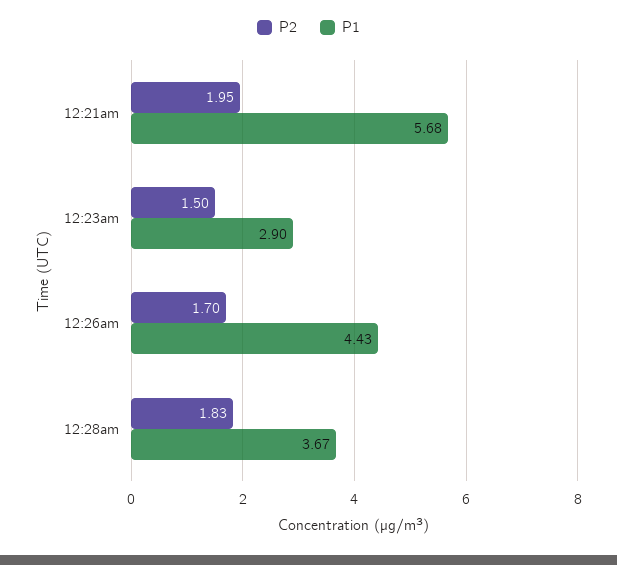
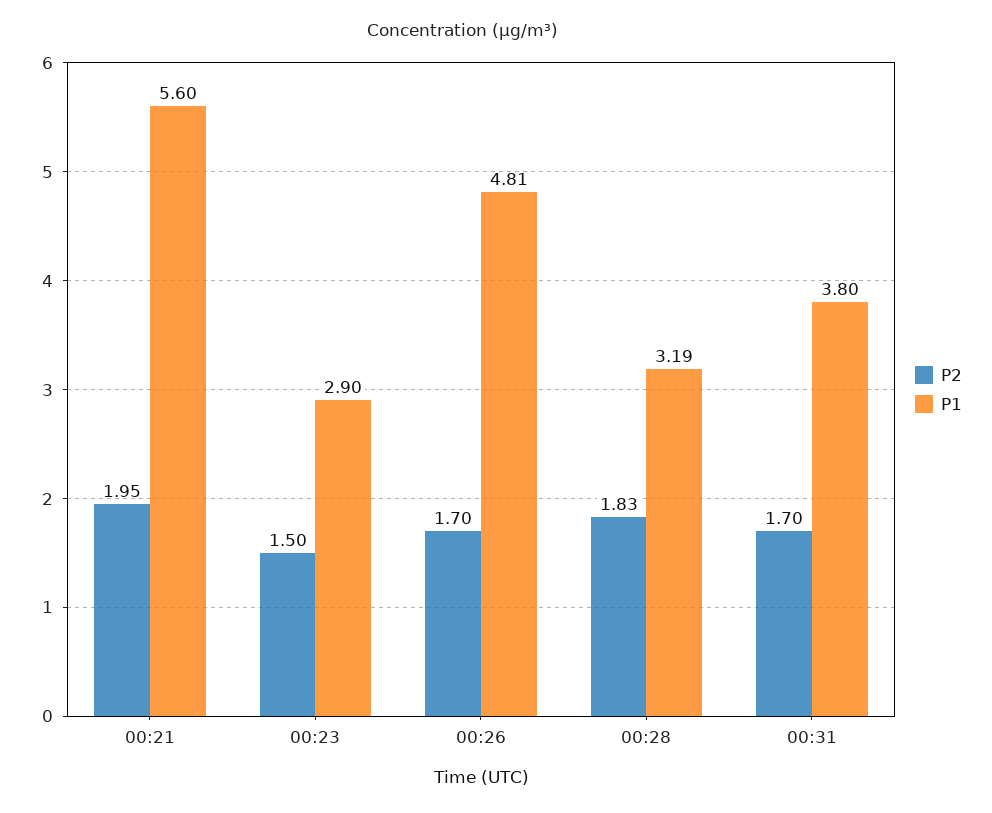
P1, 12:21am: 5.68 -> 5.6
P1, 12:26am: 4.43 -> 4.81
P1, 12:28am: 3.67 -> 3.19
P2, 00:31: none -> 1.7
P1, 00:31: none -> 3.8

